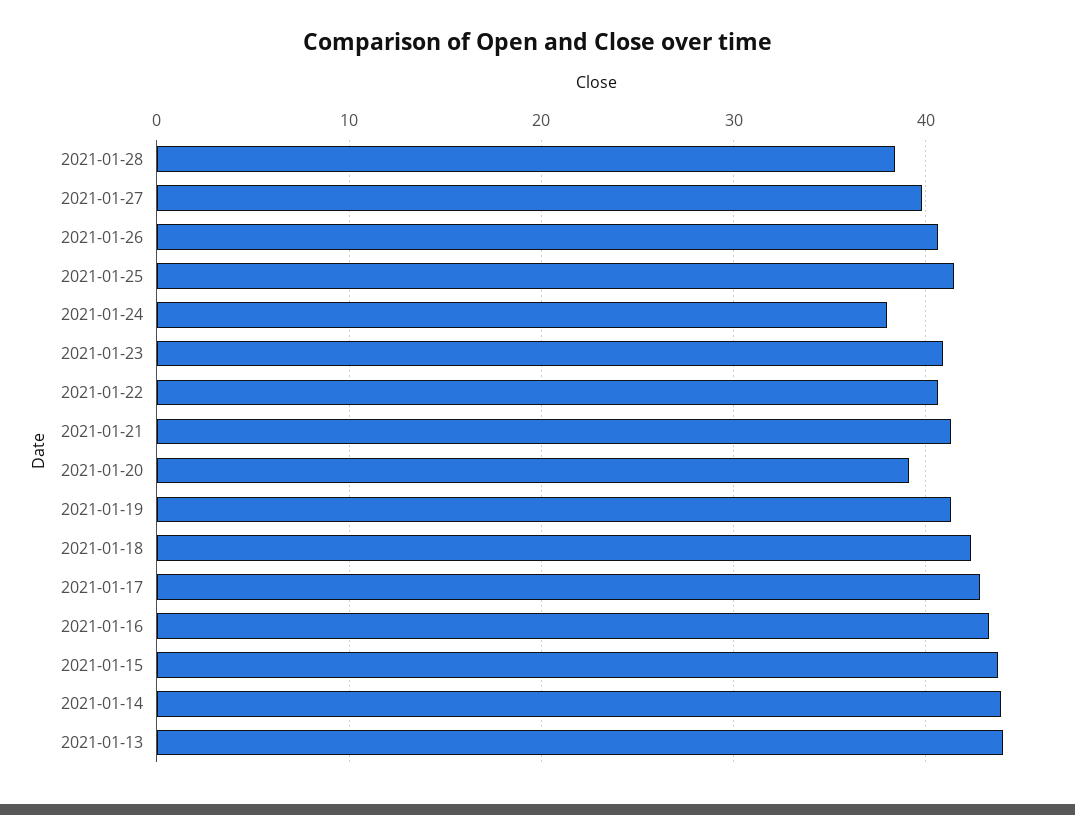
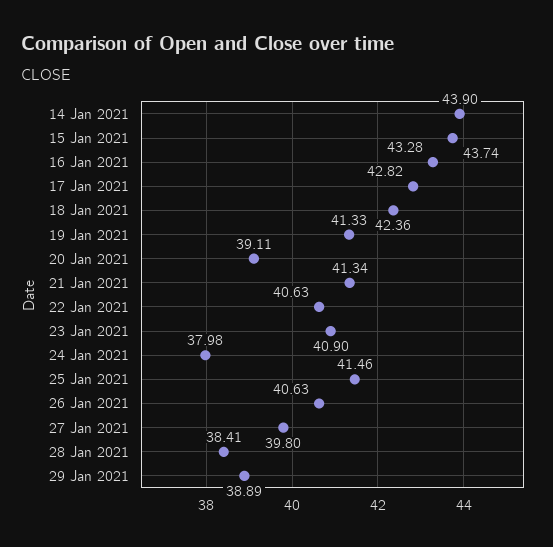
2021-01-13: 44 -> none
29 Jan 2021: none -> 38.89

